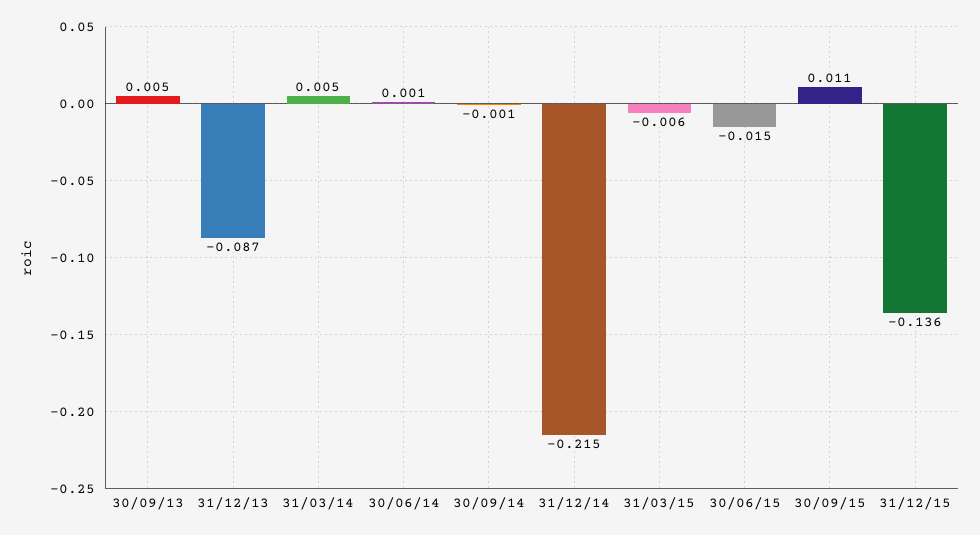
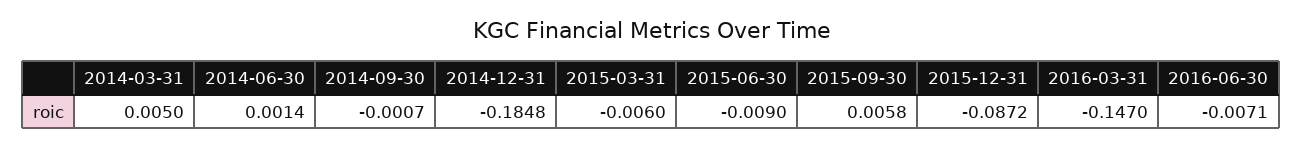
30/09/13: 0.005 -> none
31/12/13: -0.087 -> none
31/12/14: -0.215 -> -0.1848
30/06/15: -0.015 -> -0.009
30/09/15: 0.011 -> 0.0058
31/12/15: -0.136 -> -0.0872
2016-03-31: none -> -0.147
2016-06-30: none -> -0.0071

